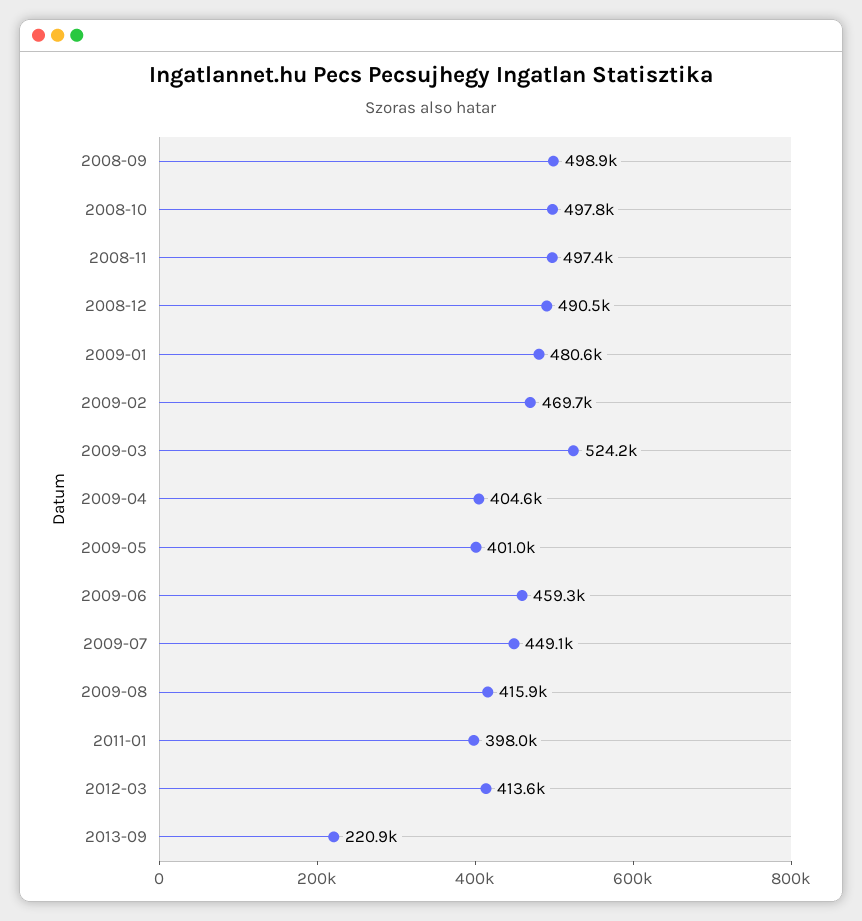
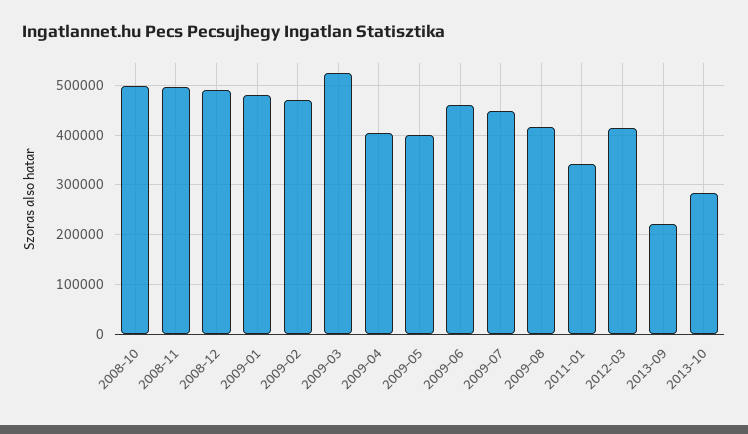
2008-09: 498900 -> none
2011-01: 398000 -> 340000
2013-10: none -> 280000

